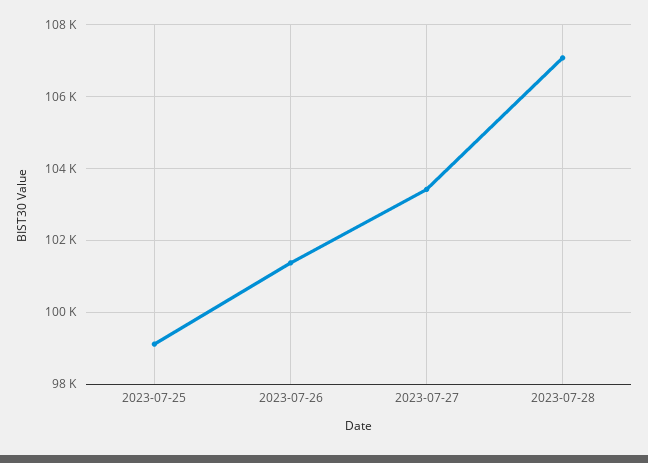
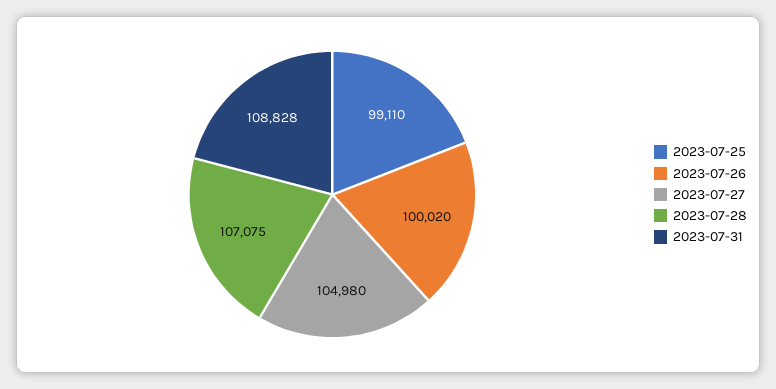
2023-07-26: 101400 -> 100020
2023-07-27: 103400 -> 104980
2023-07-31: none -> 108828

